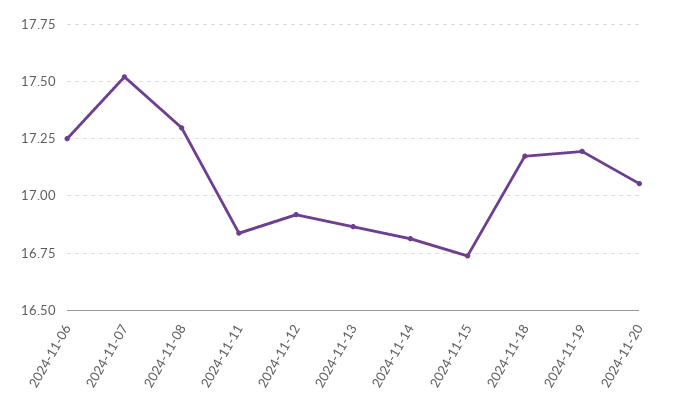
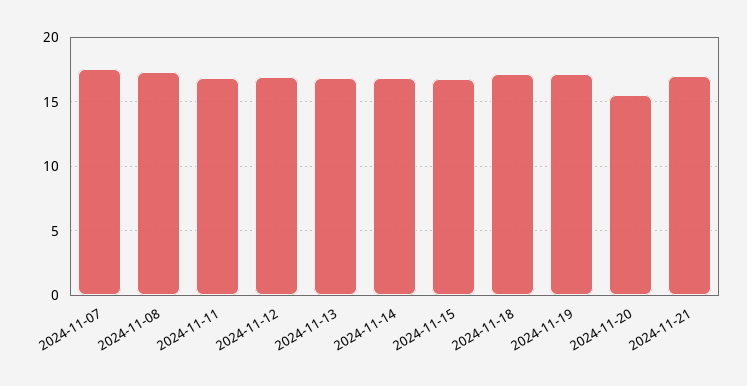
2024-11-06: 17.25 -> none
2024-11-20: 17.05 -> 15.5
2024-11-21: none -> 17

